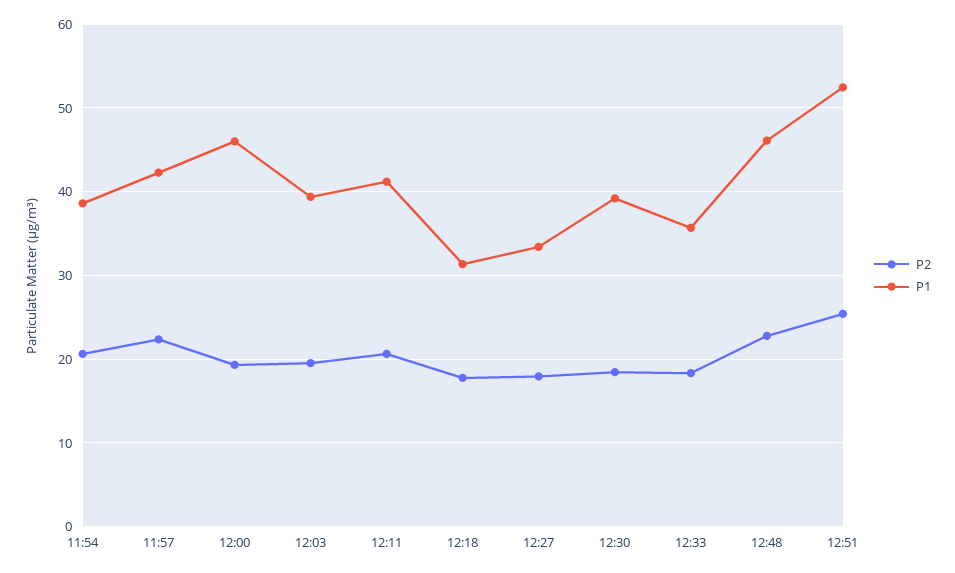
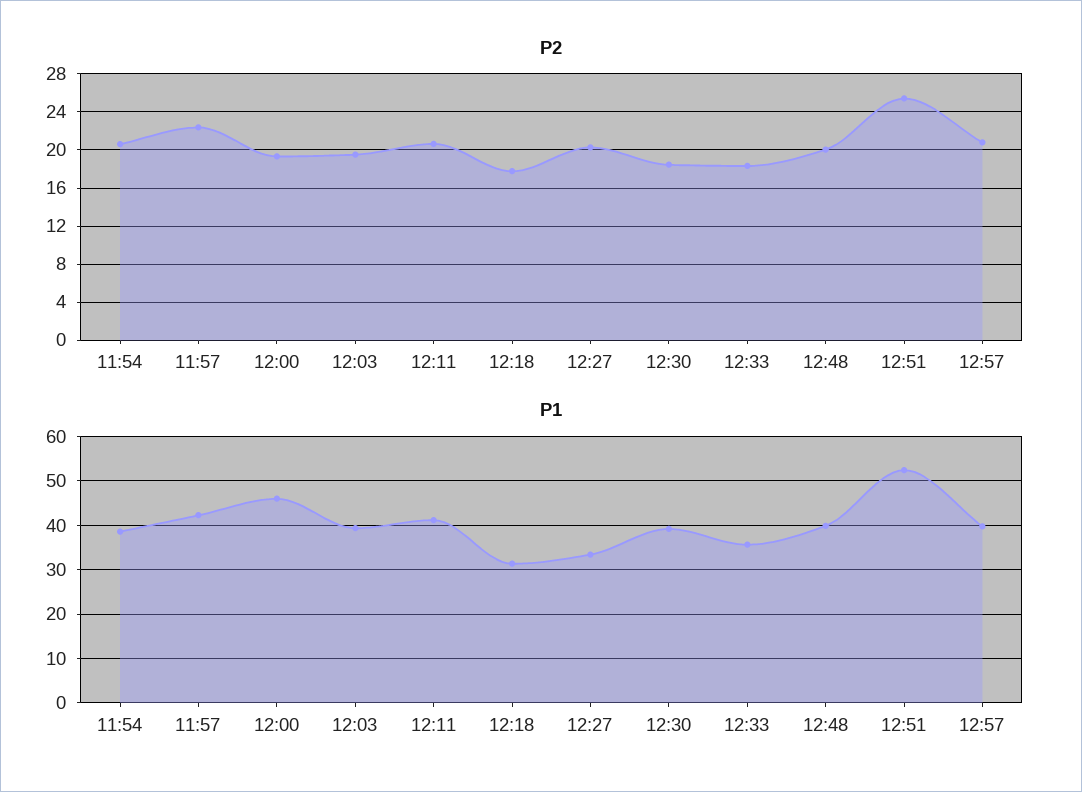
P2, 12:27: 18 -> 20
P2, 12:48: 23 -> 20
P1, 12:48: 46 -> 40
P2, 12:57: none -> 21
P1, 12:57: none -> 40

